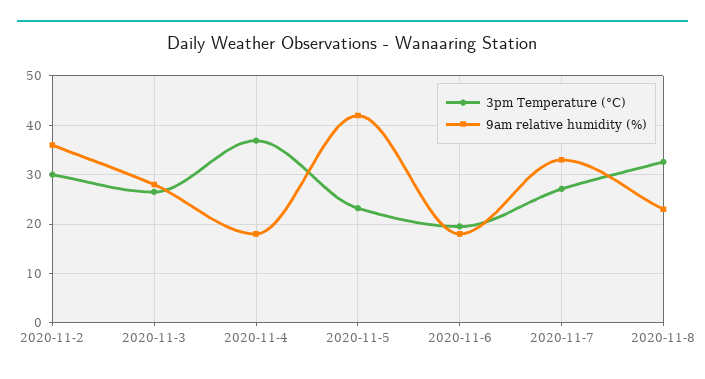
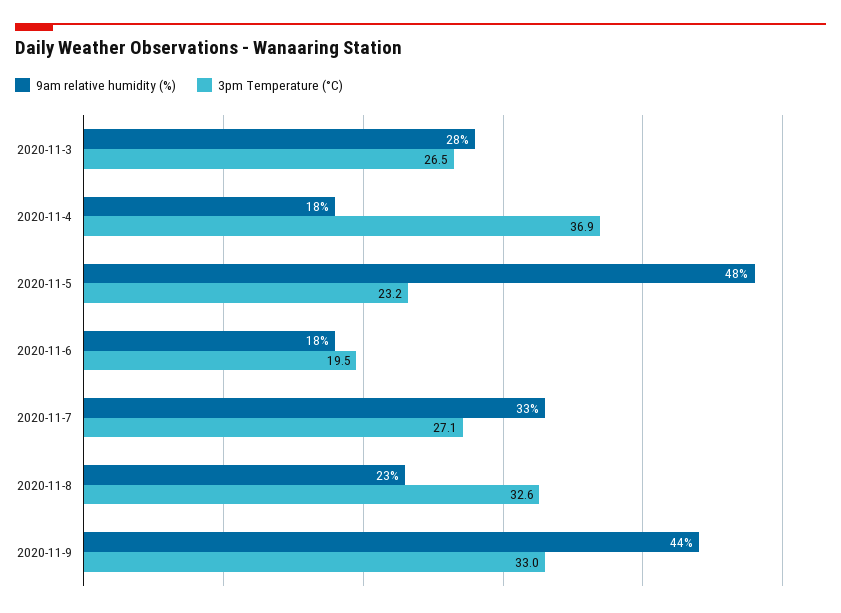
3pm Temperature (°C), 2020-11-2: 30 -> none
9am relative humidity (%), 2020-11-2: 36 -> none
9am relative humidity (%), 2020-11-5: 42 -> 48
9am relative humidity (%), 2020-11-9: none -> 44
3pm Temperature (°C), 2020-11-9: none -> 33

